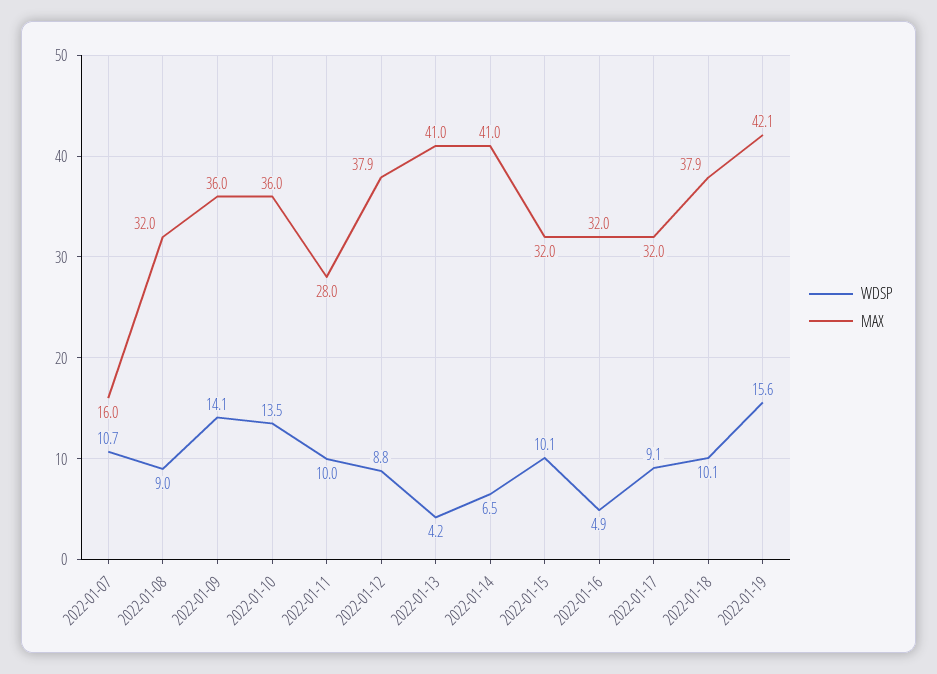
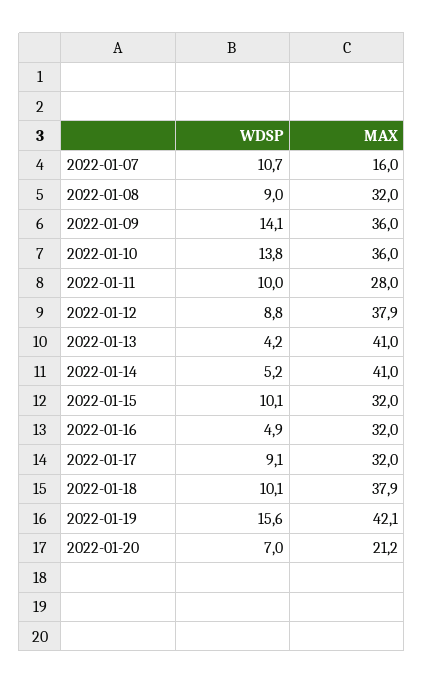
WDSP, 2022-01-10: 13.5 -> 13.8
WDSP, 2022-01-14: 6.5 -> 5.2
WDSP, 2022-01-20: none -> 7
MAX, 2022-01-20: none -> 21.2

